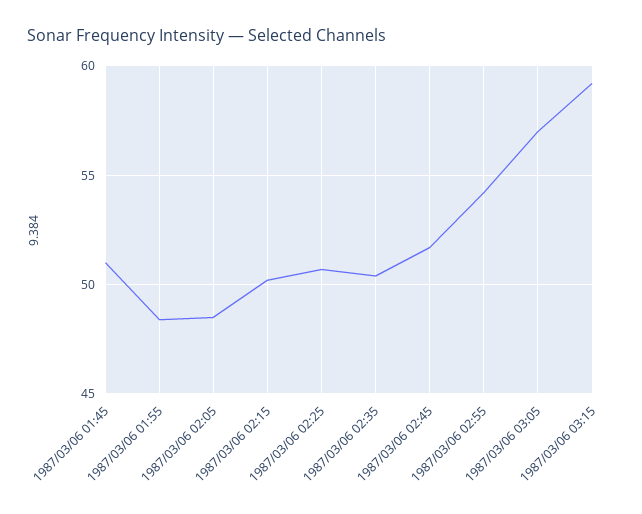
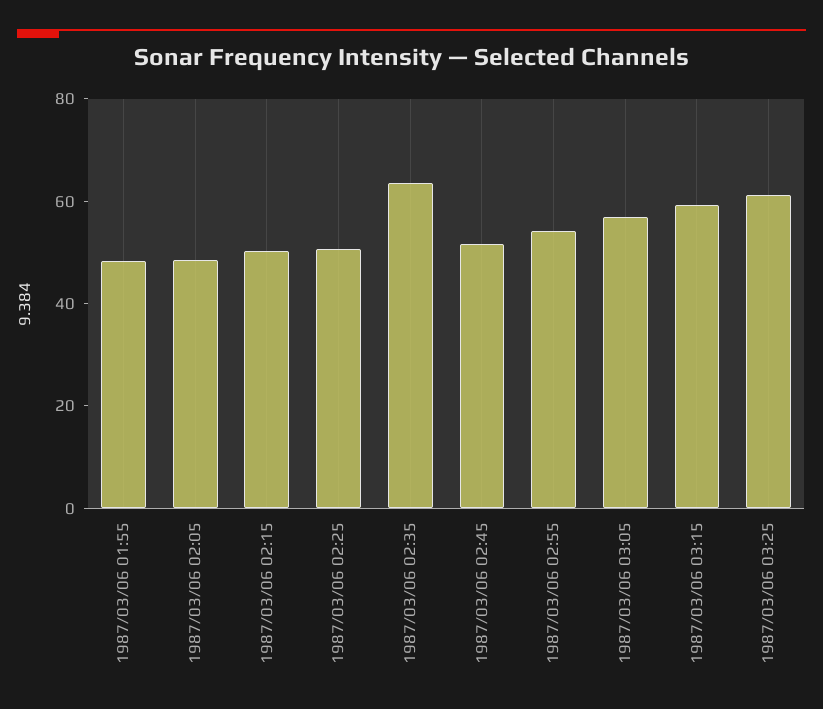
1987/03/06 01:45: 51 -> none
1987/03/06 02:35: 50.5 -> 65
1987/03/06 03:25: none -> 60

